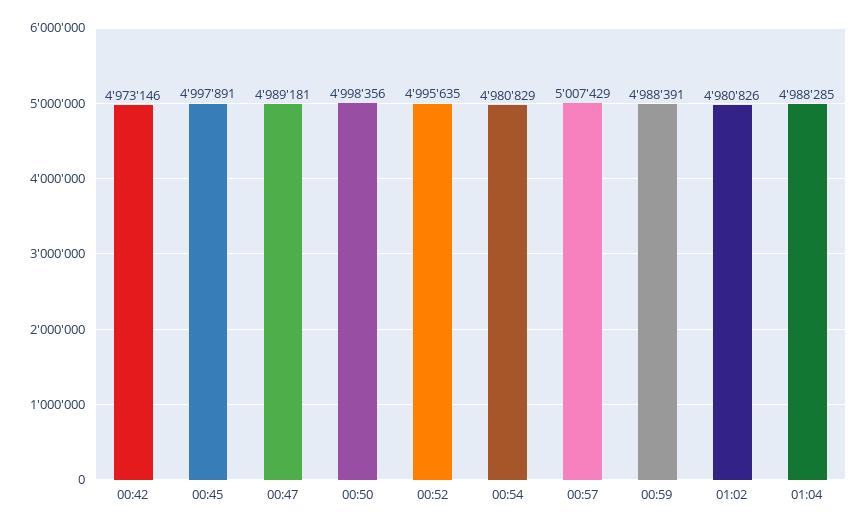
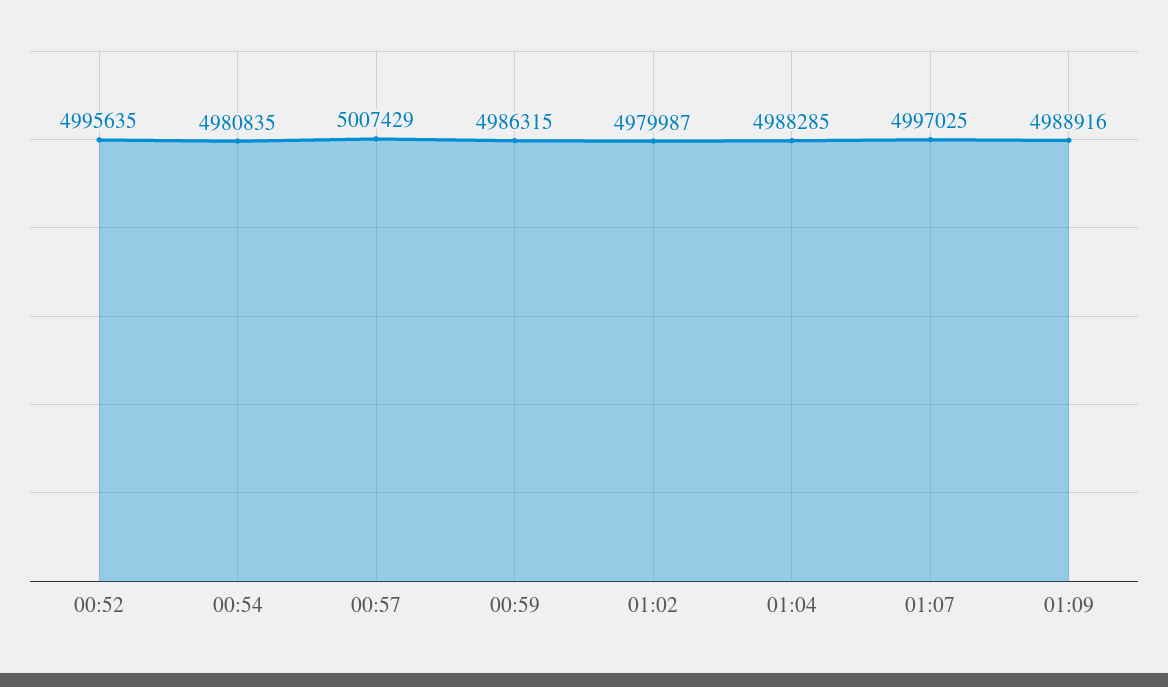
00:42: 4973146 -> none
00:45: 4997891 -> none
00:47: 4989181 -> none
00:50: 4998356 -> none
00:54: 4980829 -> 4980835
00:59: 4988391 -> 4986315
01:02: 4980826 -> 4979987
01:07: none -> 4997025
01:09: none -> 4988916

